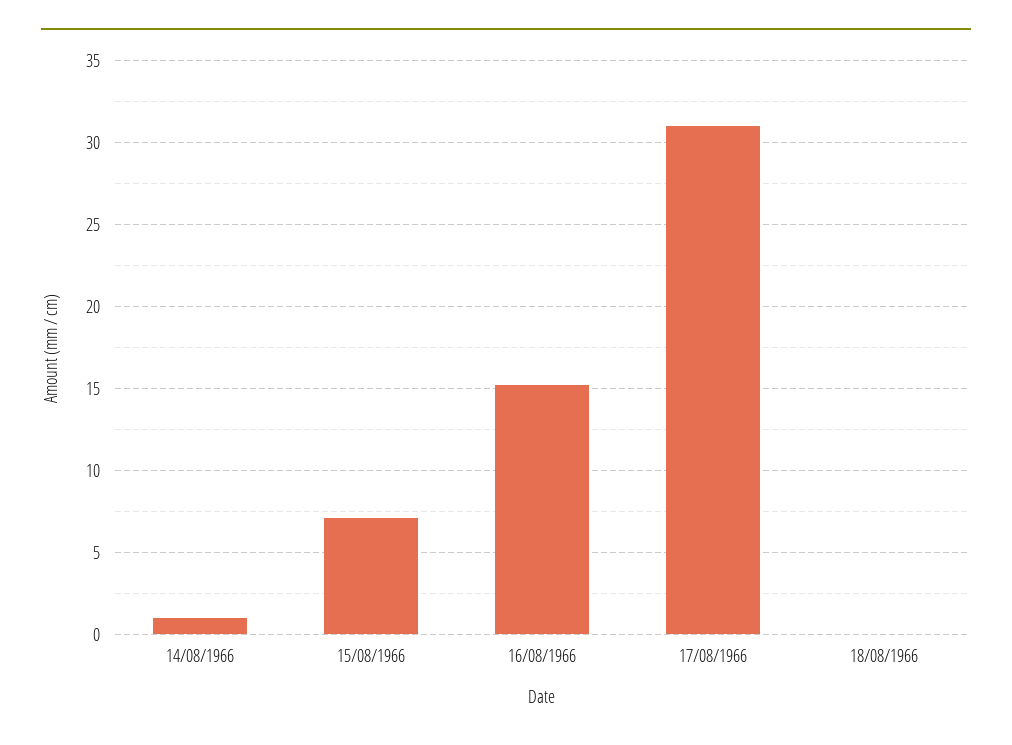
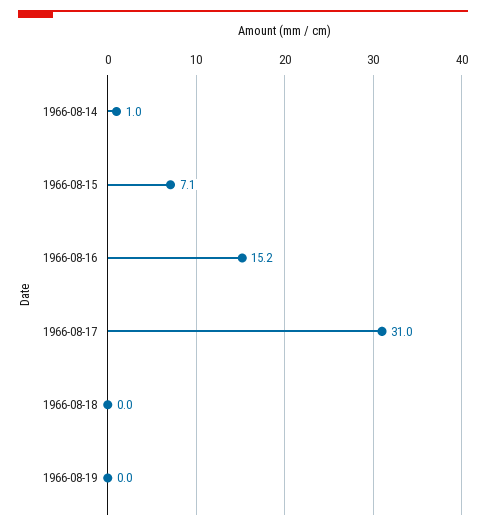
1966-08-19: none -> 0

